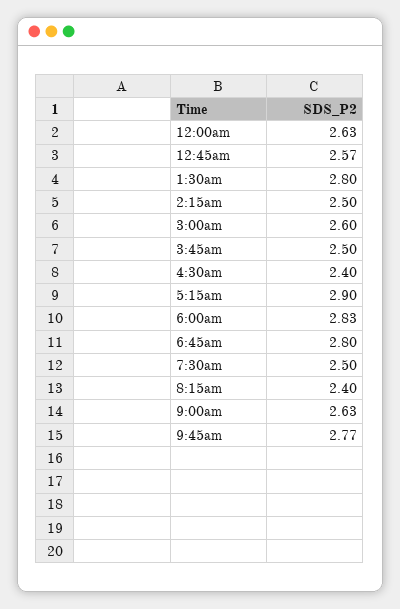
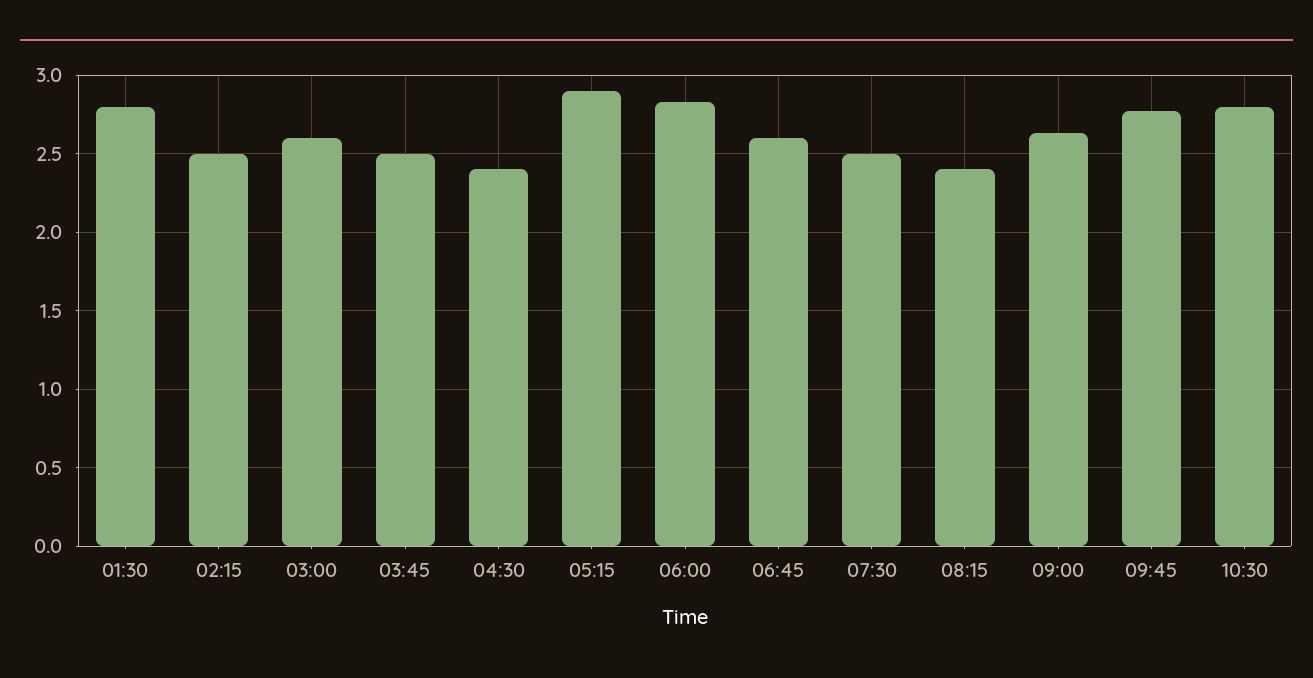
12:00am: 2.63 -> none
12:45am: 2.57 -> none
6:45am: 2.8 -> 2.6
10:30: none -> 2.8

